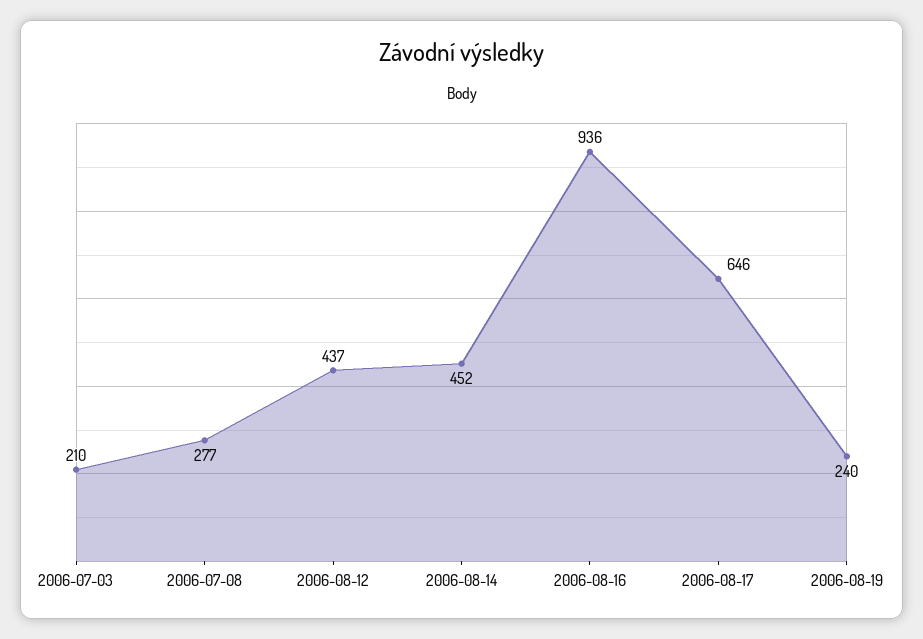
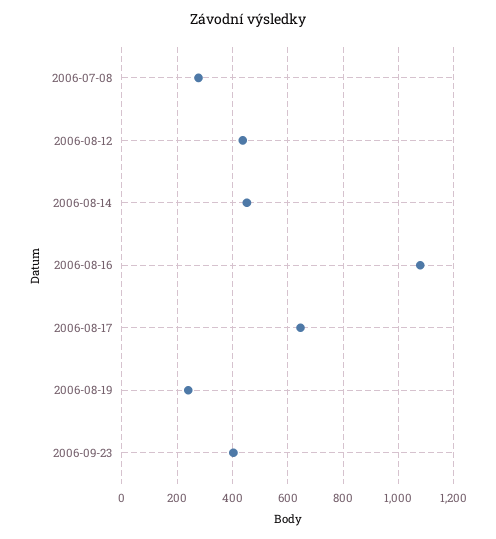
2006-07-03: 210 -> none
2006-08-16: 936 -> 1075
2006-09-23: none -> 400

